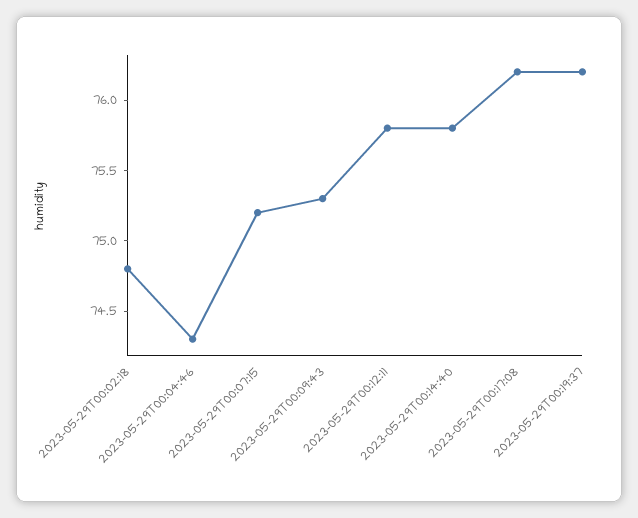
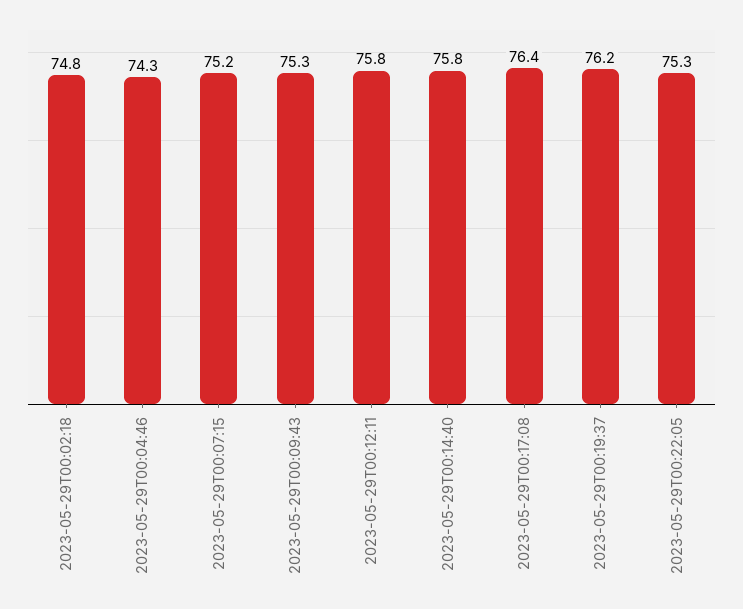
2023-05-29T00:17:08: 76.2 -> 76.4
2023-05-29T00:22:05: none -> 75.3

